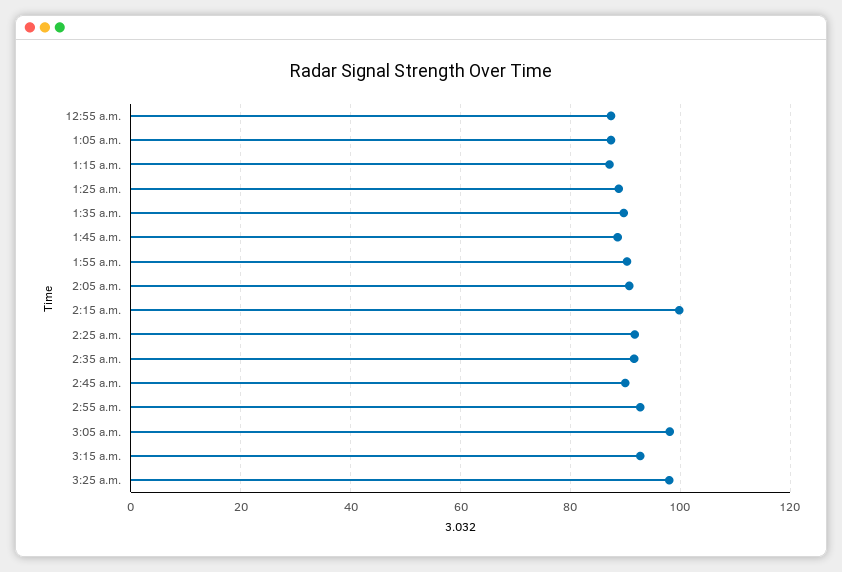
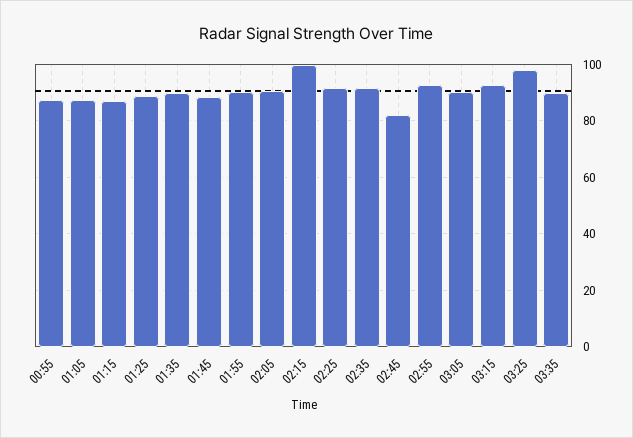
2:45 a.m.: 90 -> 82.5
3:05 a.m.: 98 -> 90
03:35: none -> 90

